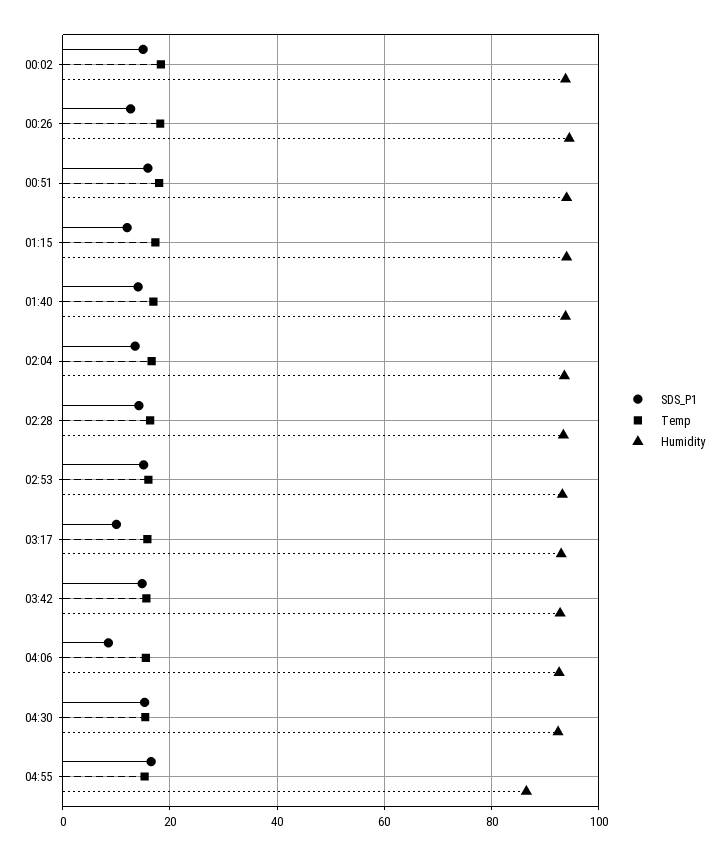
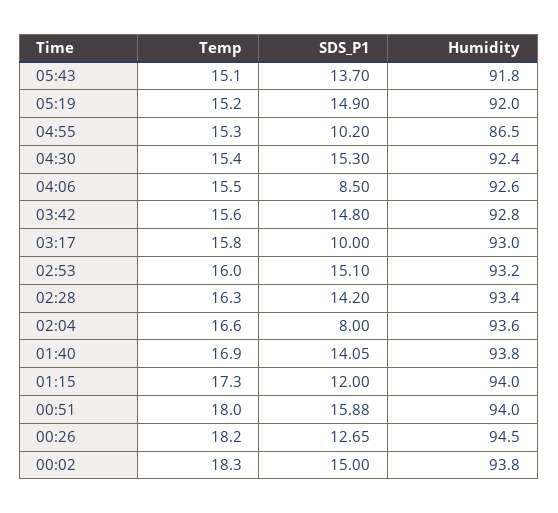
SDS_P1, 02:04: 14 -> 8
SDS_P1, 04:55: 16 -> 10.2
Temp, 05:43: none -> 15.1
SDS_P1, 05:43: none -> 13.7
Humidity, 05:43: none -> 91.8
Temp, 05:19: none -> 15.2
SDS_P1, 05:19: none -> 14.9
Humidity, 05:19: none -> 92

